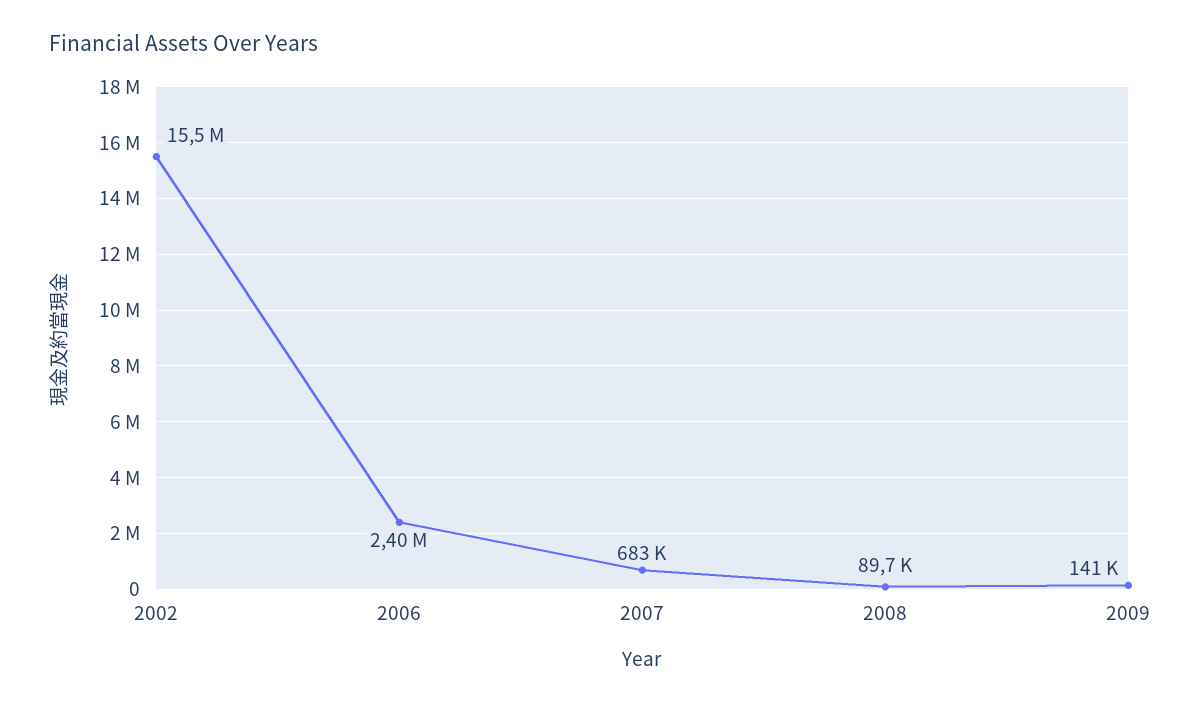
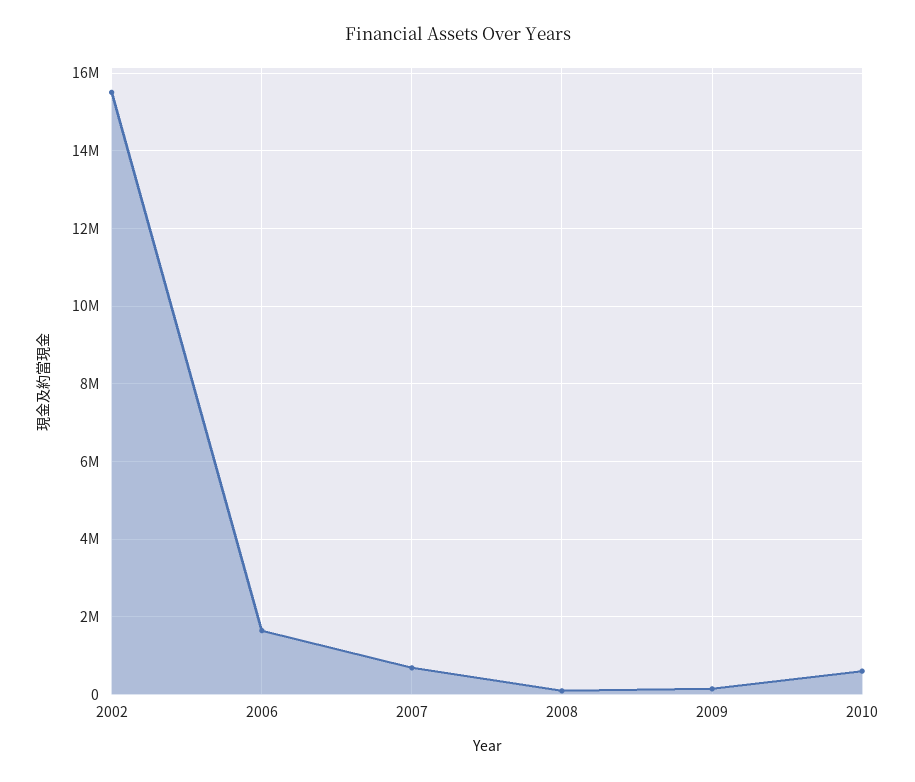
2006: 2400000 -> 1600000
2010: none -> 600000

